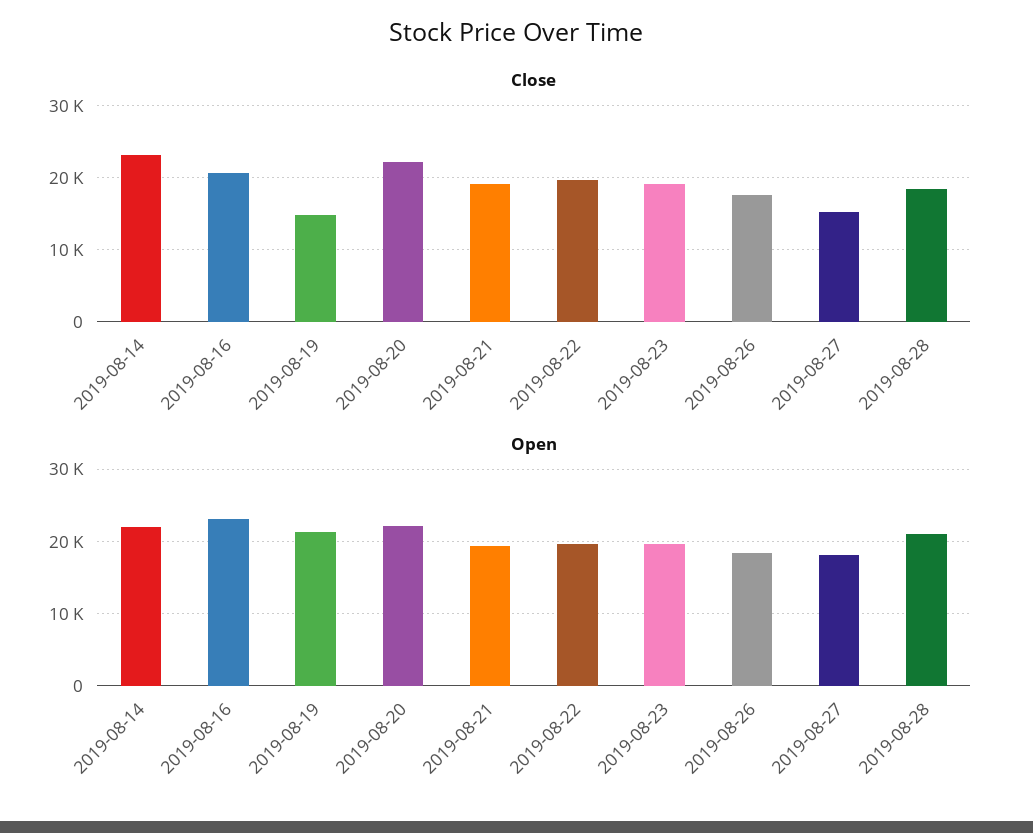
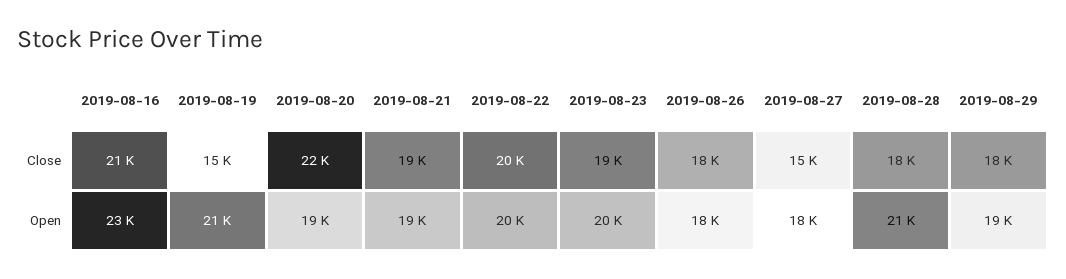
Close, 2019-08-14: 23000 -> none
Open, 2019-08-14: 22000 -> none
Open, 2019-08-20: 22000 -> 19000
Close, 2019-08-29: none -> 18000
Open, 2019-08-29: none -> 19000

